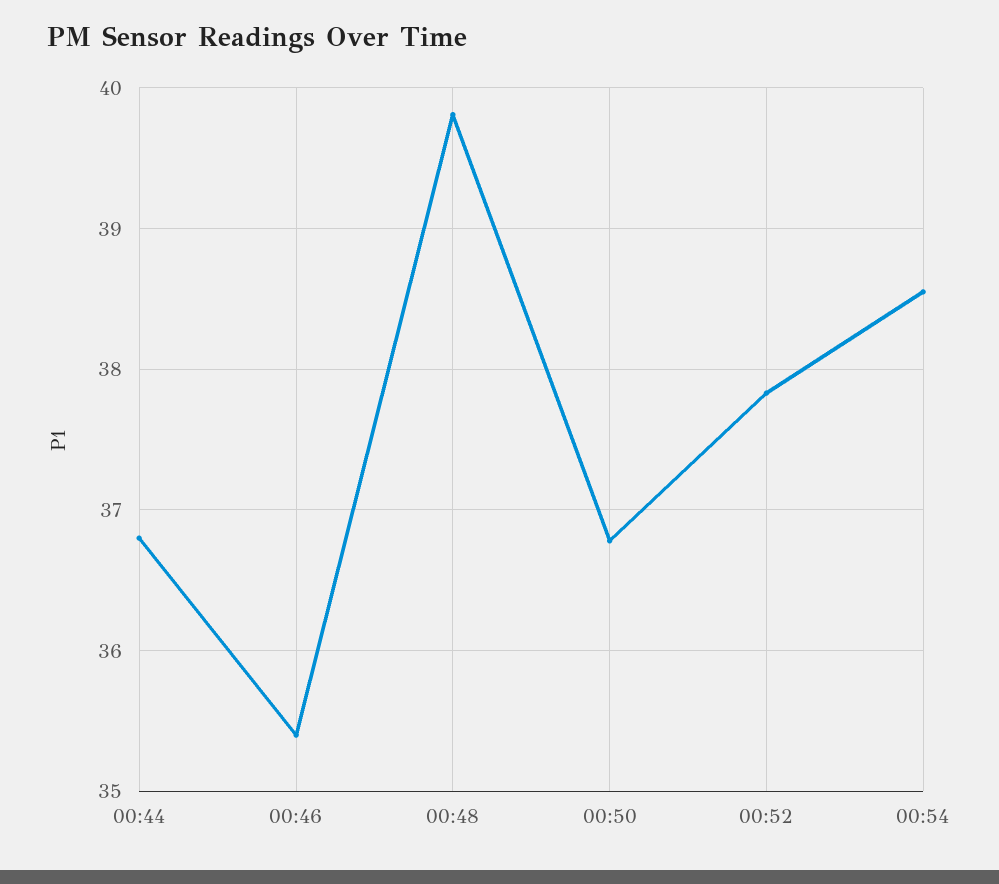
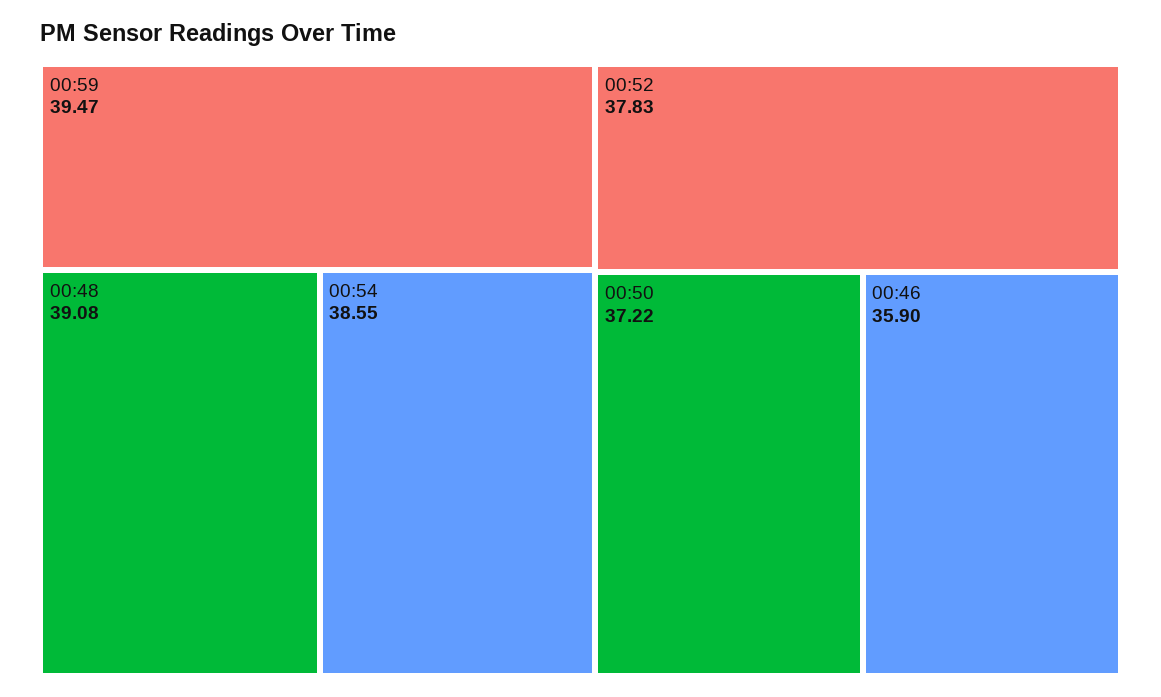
00:44: 36.8 -> none
00:46: 35.4 -> 35.9
00:48: 39.8 -> 39.08
00:50: 36.8 -> 37.22
00:59: none -> 39.47

